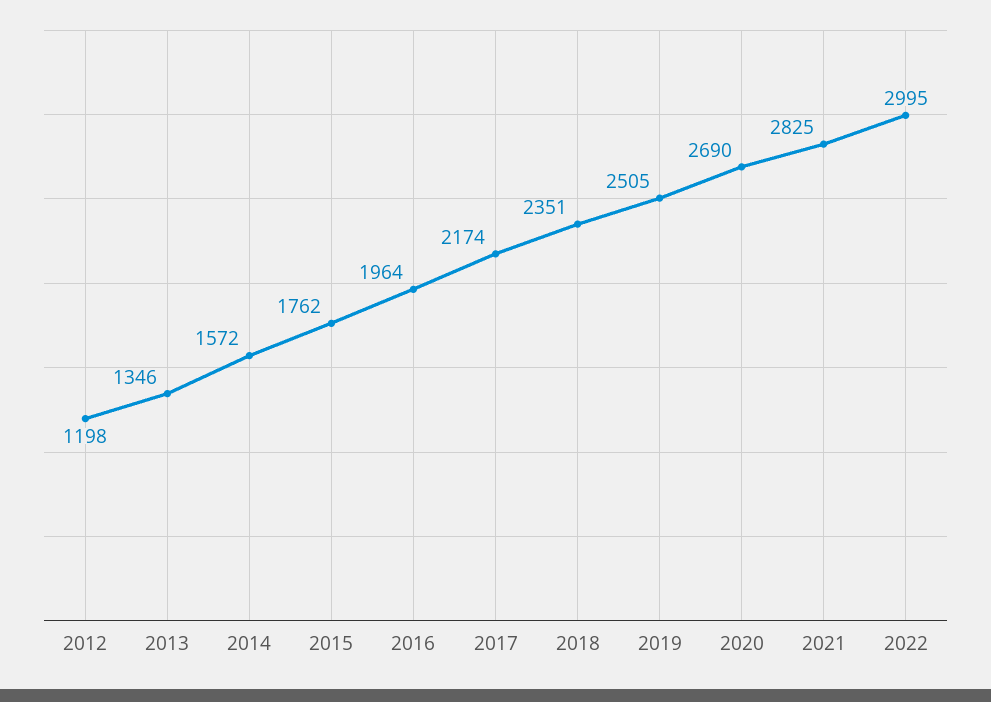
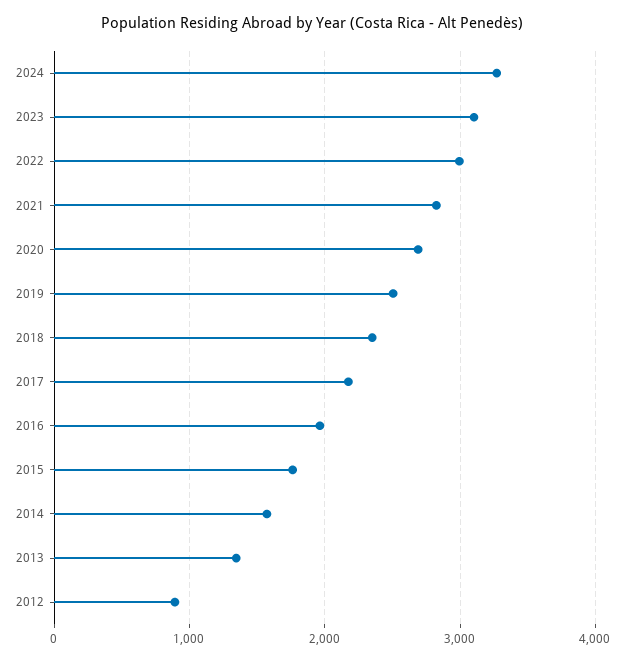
2012: 1198 -> 900
2024: none -> 3300
2023: none -> 3100

